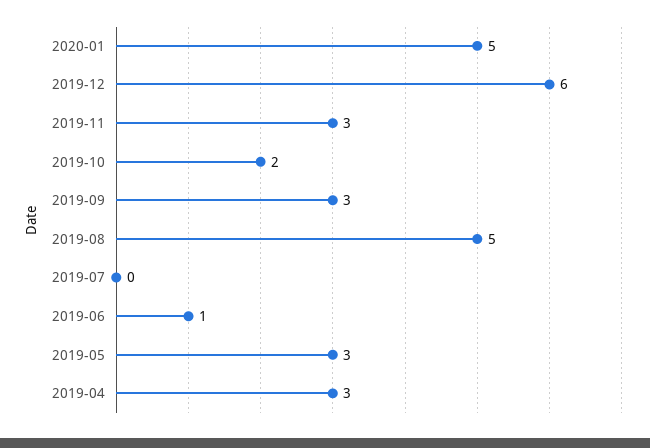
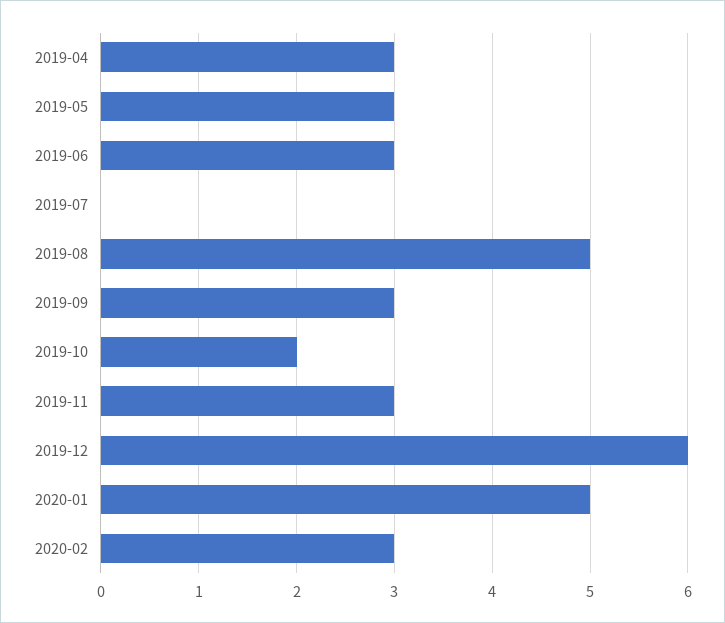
2019-06: 1 -> 3
2020-02: none -> 3

